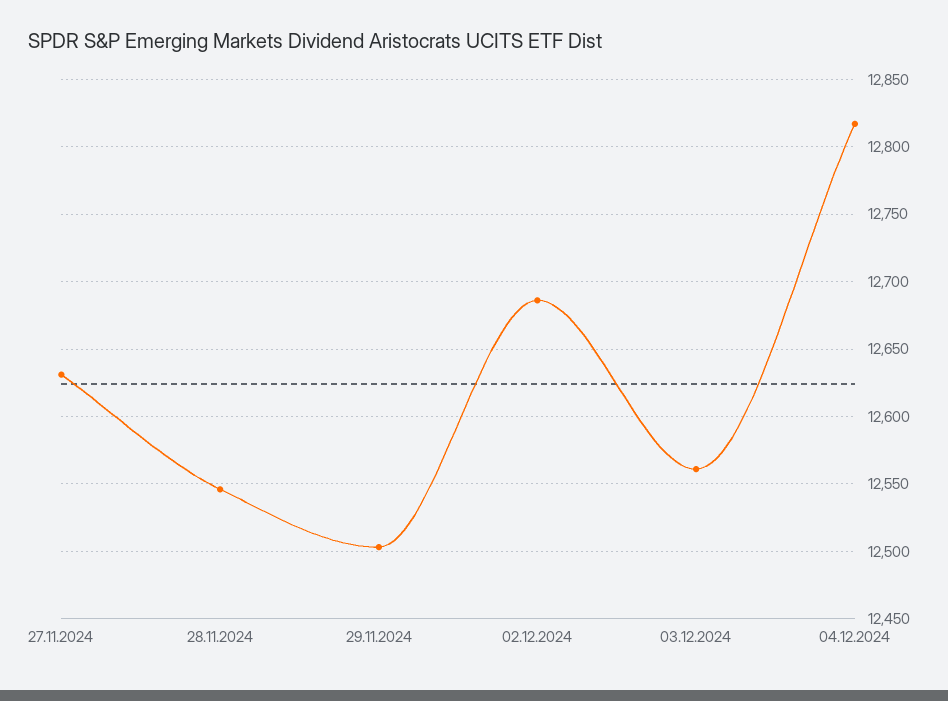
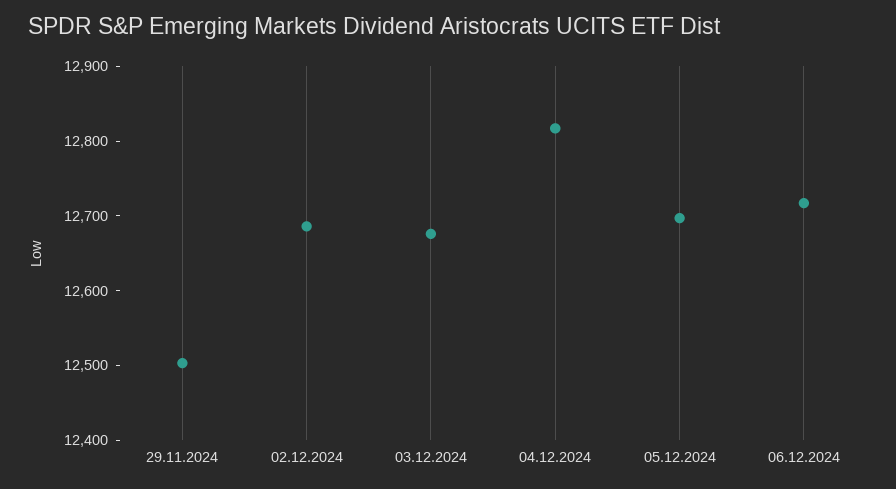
27.11.2024: 12630 -> none
28.11.2024: 12545 -> none
03.12.2024: 12560 -> 12680
05.12.2024: none -> 12700
06.12.2024: none -> 12720

